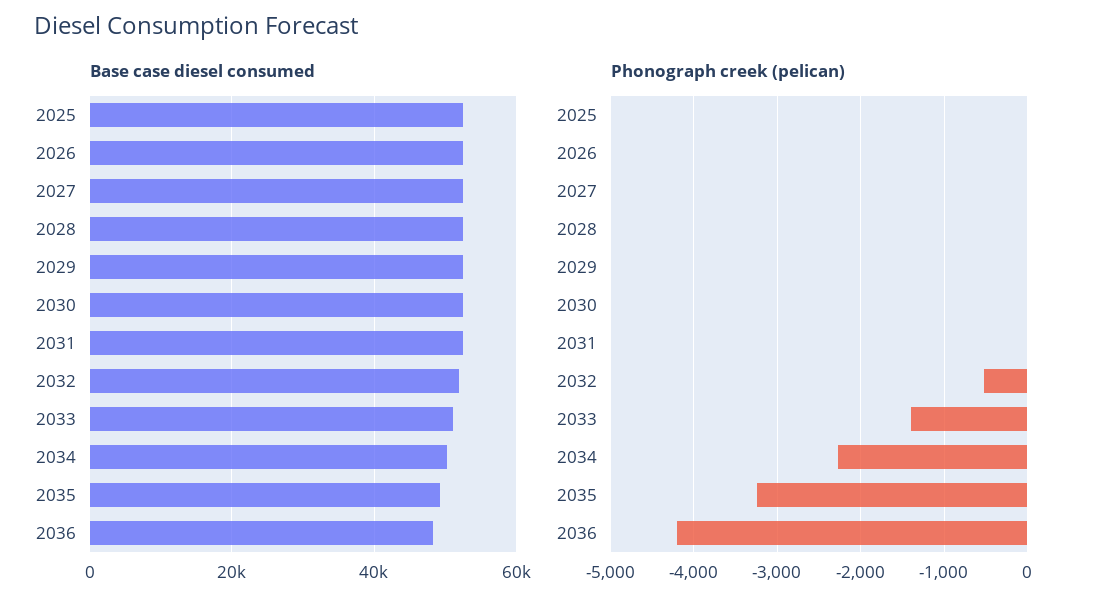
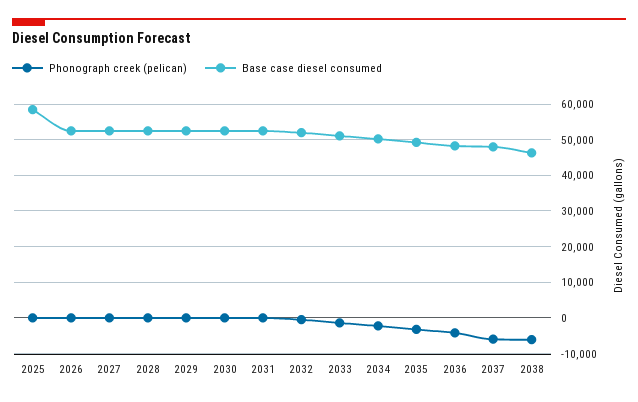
Base case diesel consumed, 2025: 52000 -> 58000
Phonograph creek (pelican), 2037: none -> -6000
Base case diesel consumed, 2037: none -> 48000
Phonograph creek (pelican), 2038: none -> -6000
Base case diesel consumed, 2038: none -> 46000

